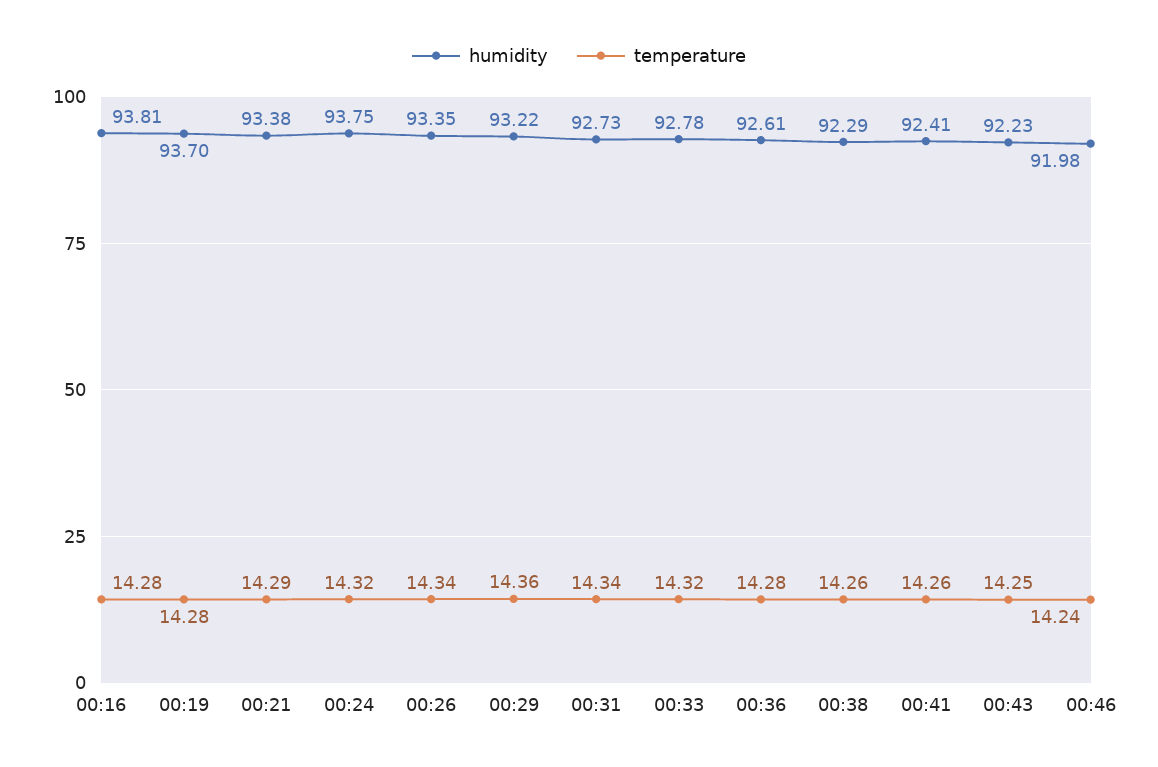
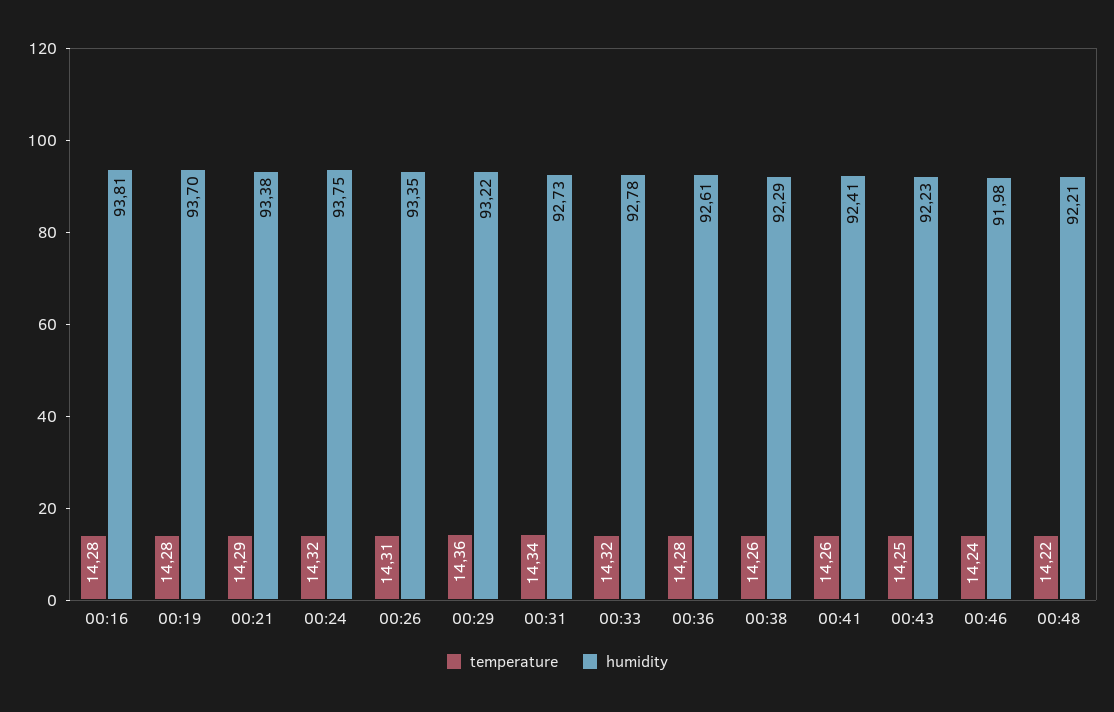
temperature, 00:26: 14.34 -> 14.31
temperature, 00:48: none -> 14.22
humidity, 00:48: none -> 92.21

